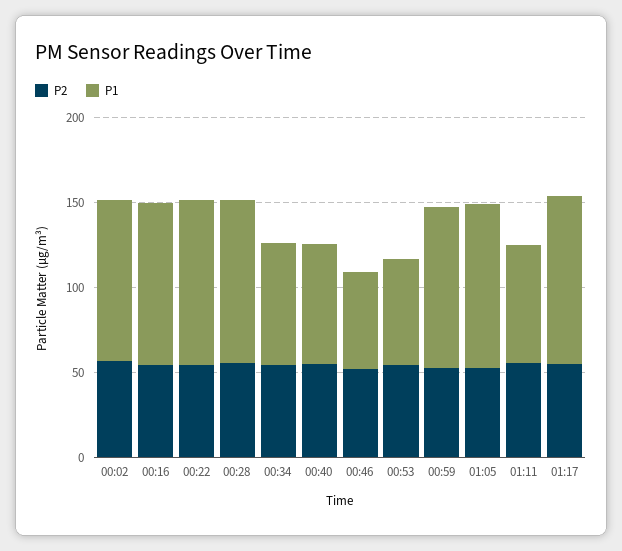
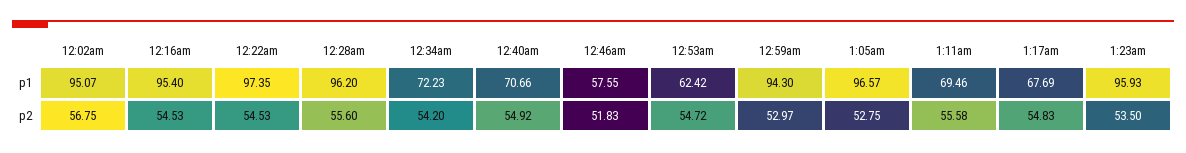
P1, 01:17: 100 -> 67.69
P1, 1:23am: none -> 95.93
P2, 1:23am: none -> 53.5

